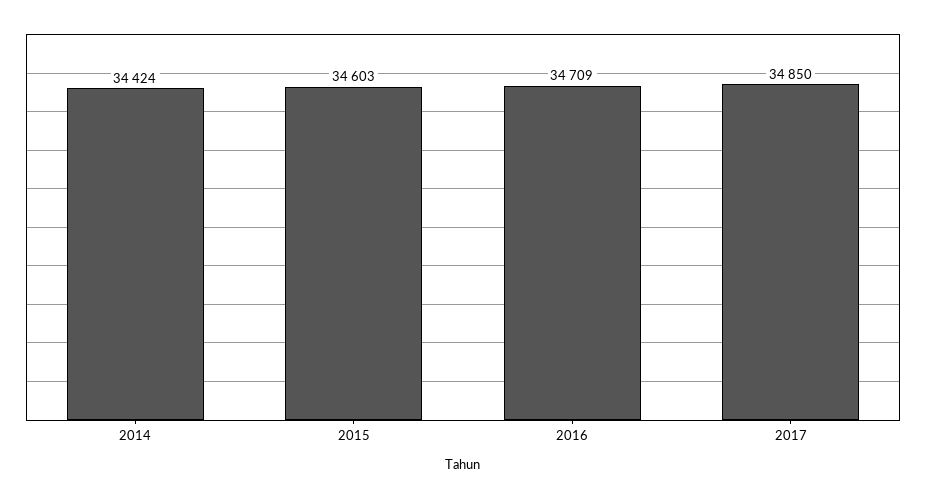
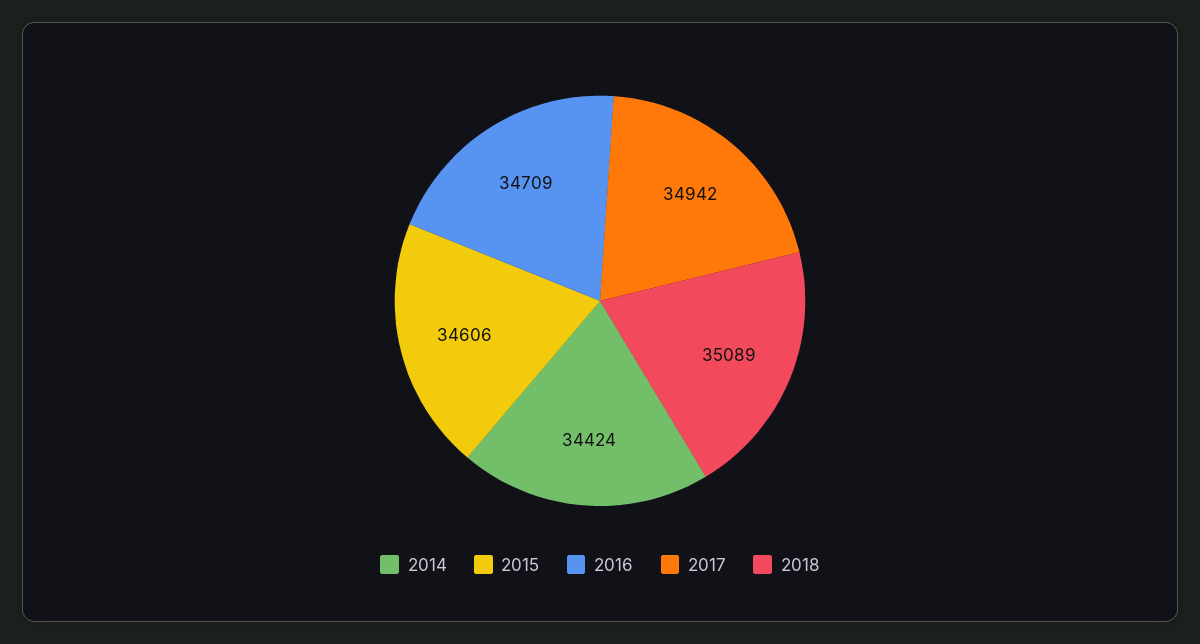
2015: 34603 -> 34606
2017: 34850 -> 34942
2018: none -> 35089

